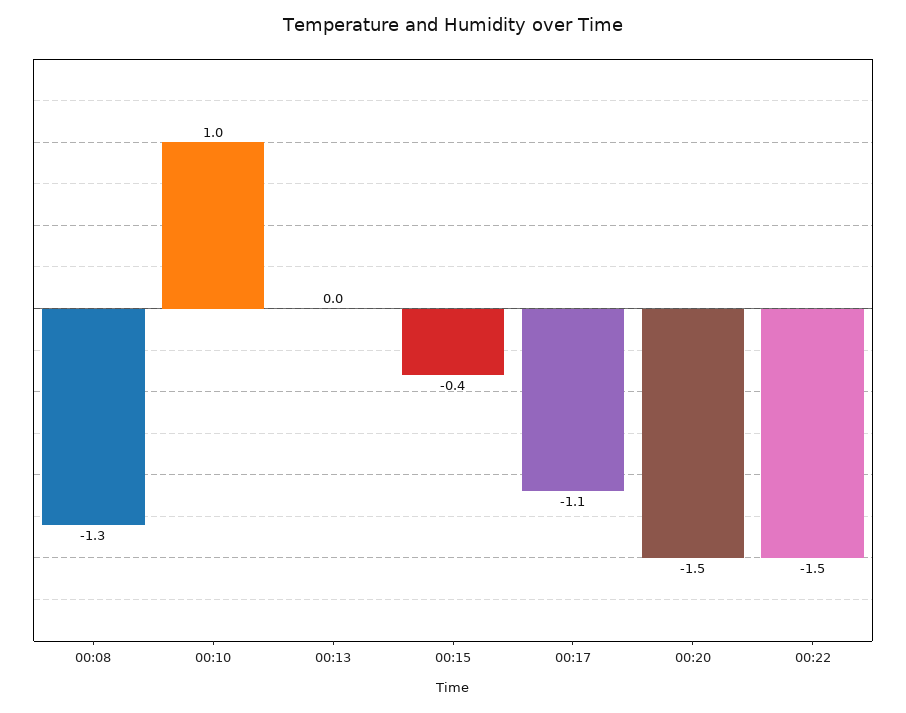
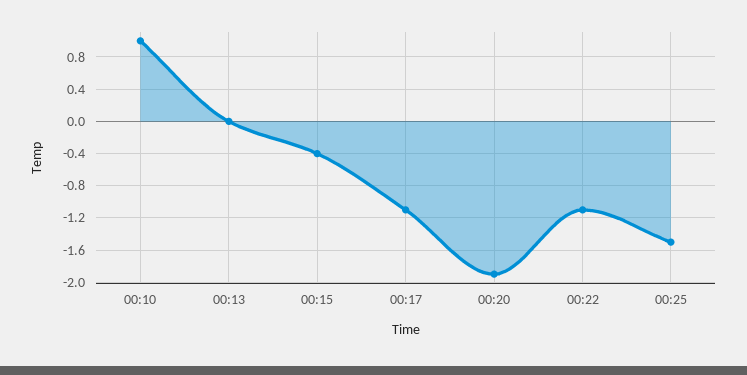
00:08: -1.3 -> none
00:20: -1.5 -> -1.9
00:22: -1.5 -> -1.1
00:25: none -> -1.5

